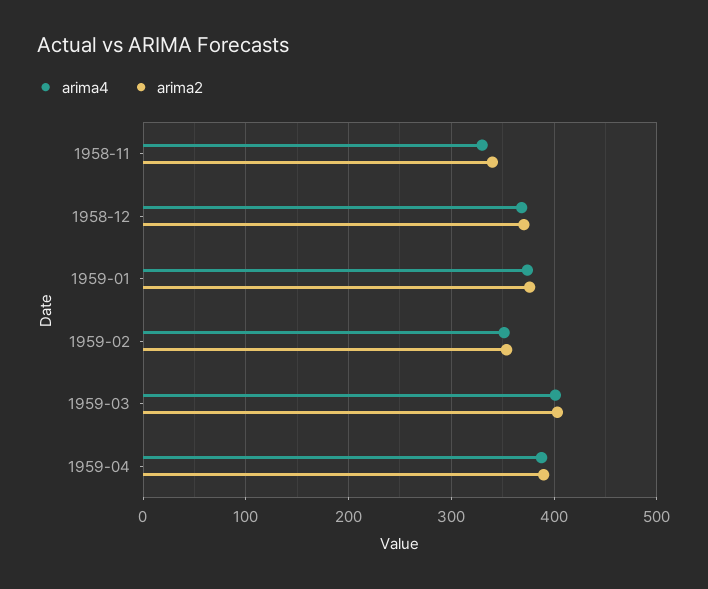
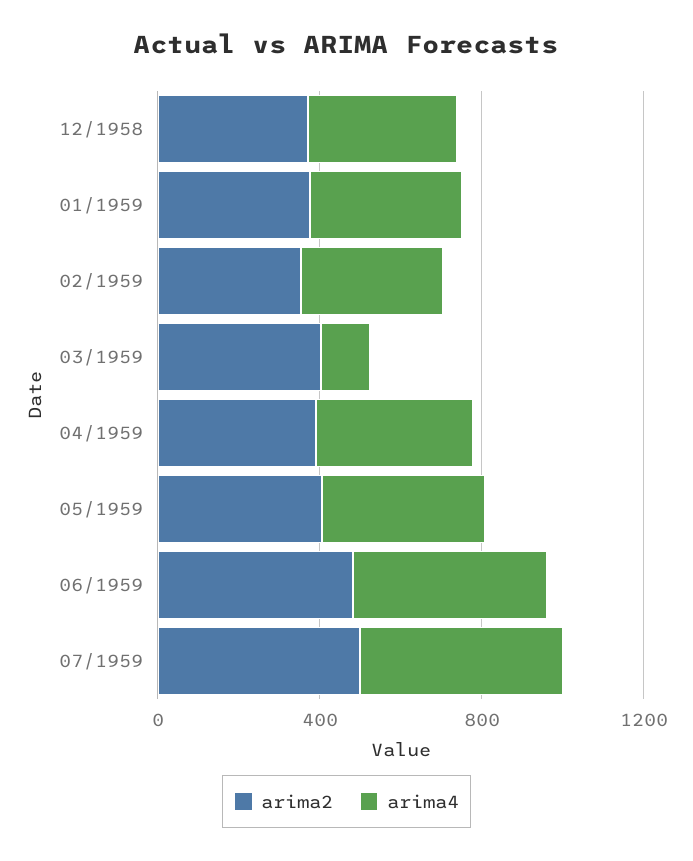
arima4, 1958-11: 330 -> none
arima2, 1958-11: 340 -> none
arima4, 1959-03: 400 -> 100
arima2, 05/1959: none -> 400
arima4, 05/1959: none -> 400
arima2, 06/1959: none -> 500
arima4, 06/1959: none -> 500
arima2, 07/1959: none -> 500
arima4, 07/1959: none -> 500

